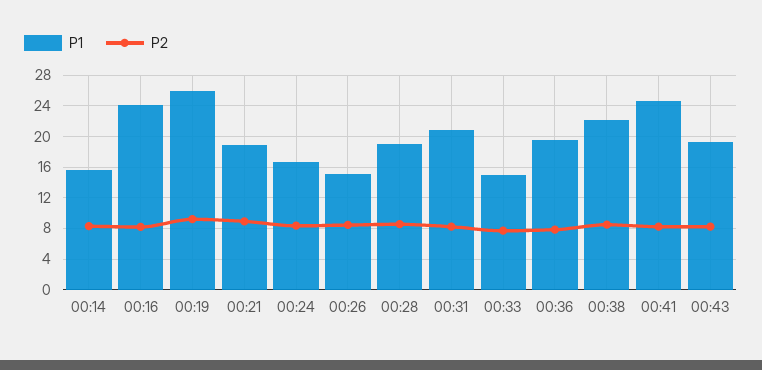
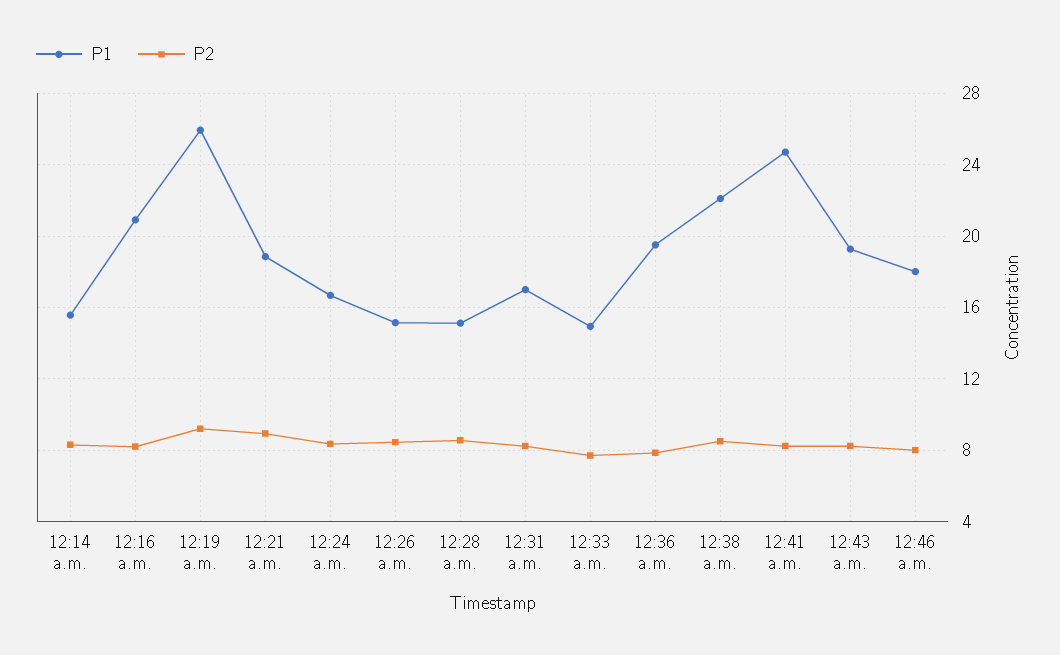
P1, 00:16: 24 -> 21
P1, 00:28: 19 -> 15
P1, 00:31: 21 -> 17
P1, 12:46 a.m.: none -> 18
P2, 12:46 a.m.: none -> 8

